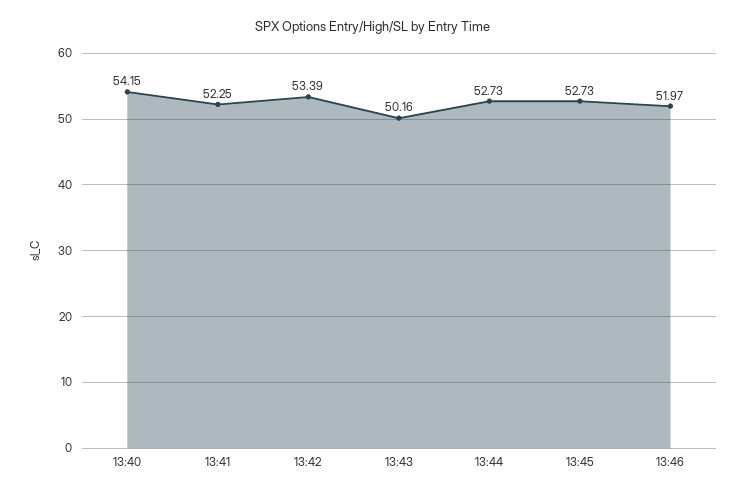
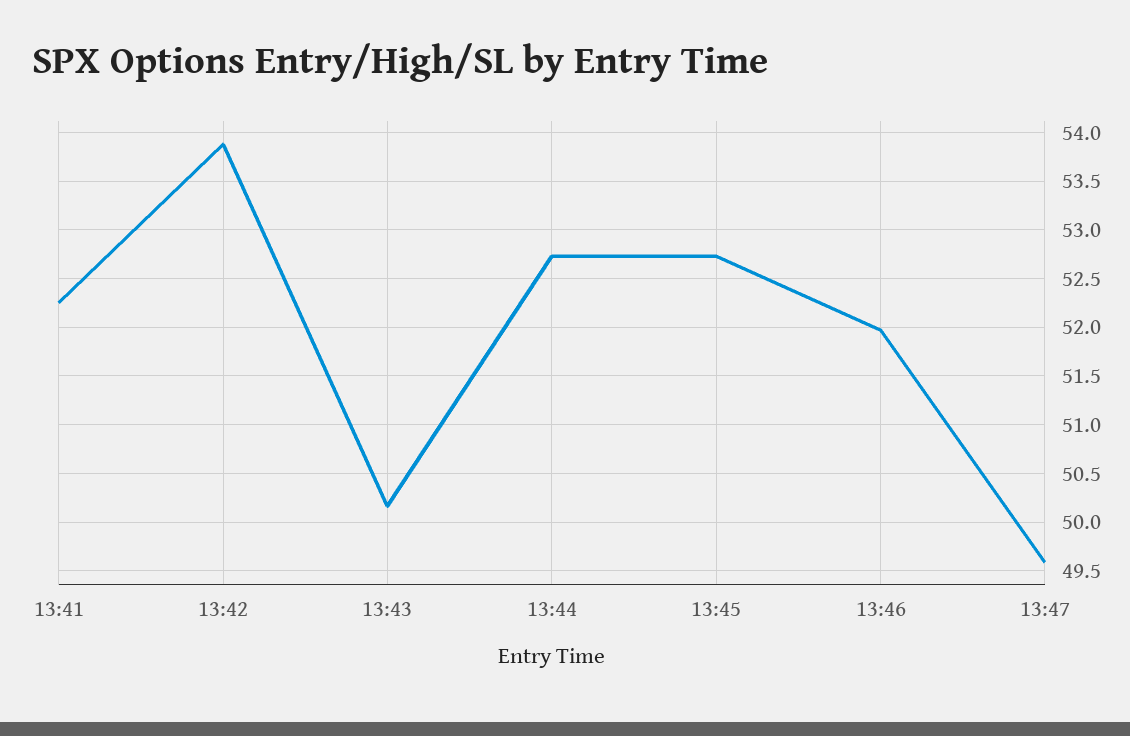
13:40: 54.15 -> none
13:42: 53.39 -> 53.9
13:47: none -> 49.6

